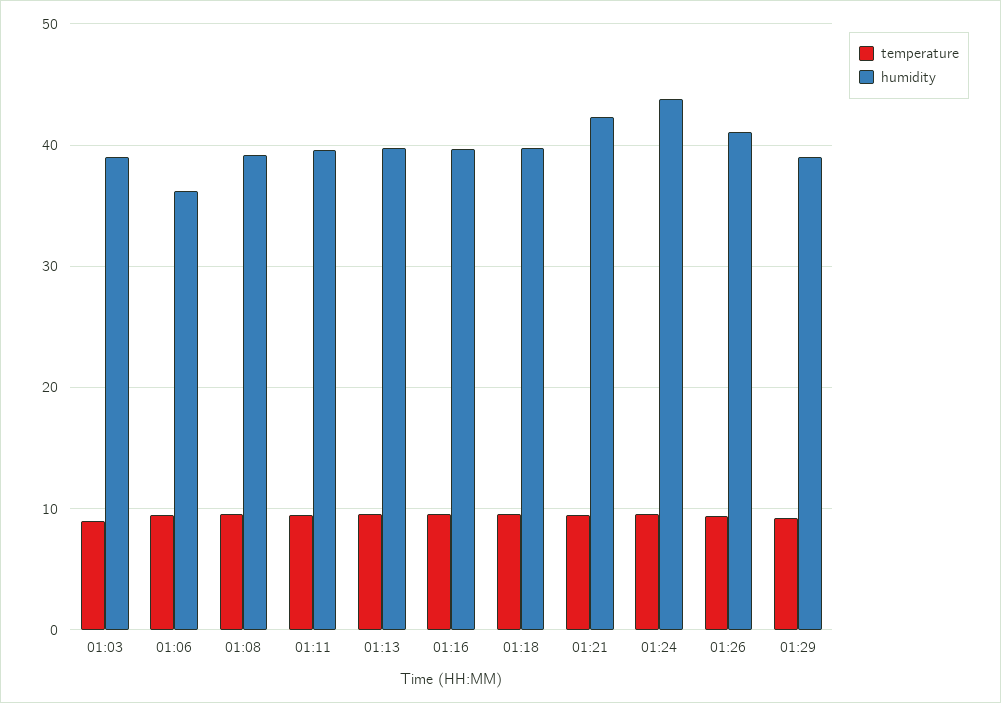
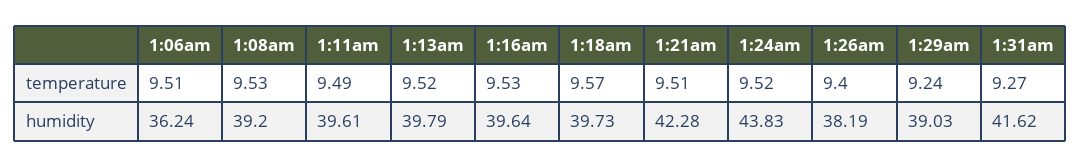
temperature, 01:03: 9 -> none
humidity, 01:03: 39 -> none
humidity, 01:26: 41 -> 38.19
temperature, 1:31am: none -> 9.27
humidity, 1:31am: none -> 41.62

